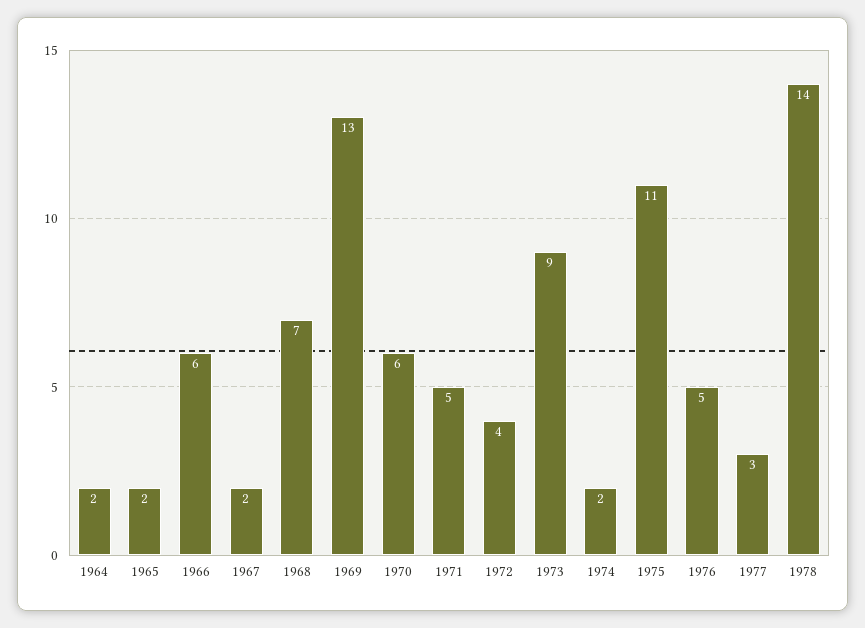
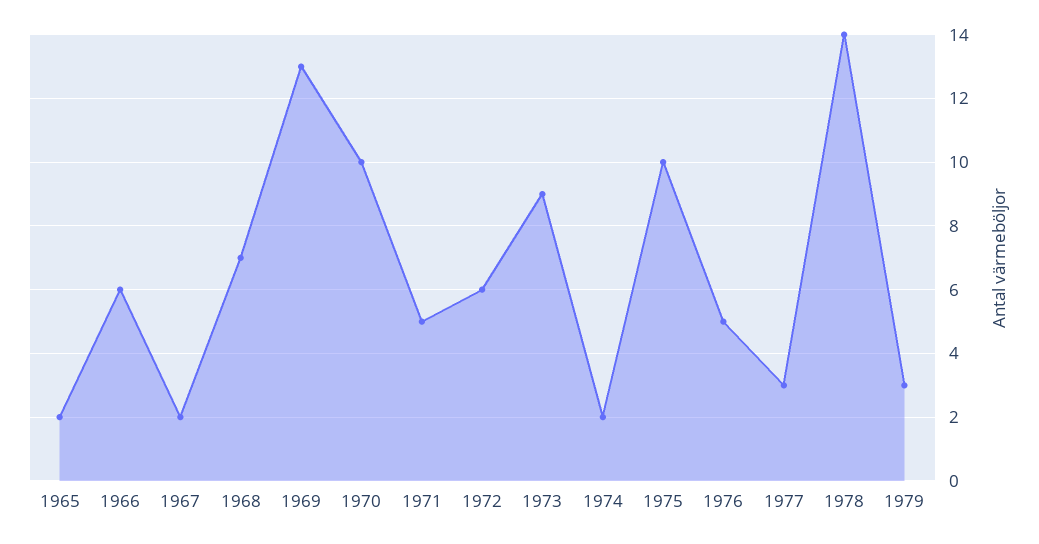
1964: 2 -> none
1970: 6 -> 10
1972: 4 -> 6
1975: 11 -> 10
1979: none -> 3

